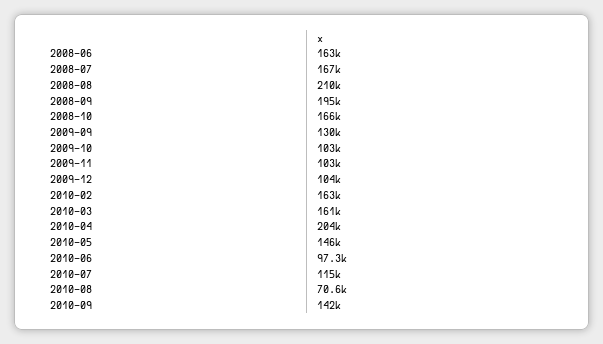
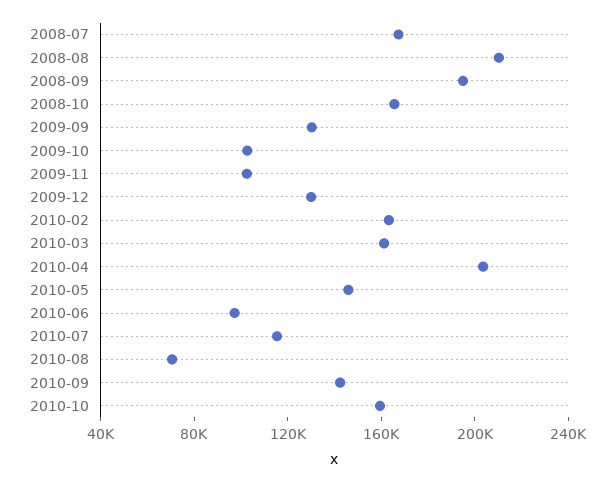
2008-06: 163000 -> none
2009-12: 104000 -> 130000
2010-10: none -> 160000

